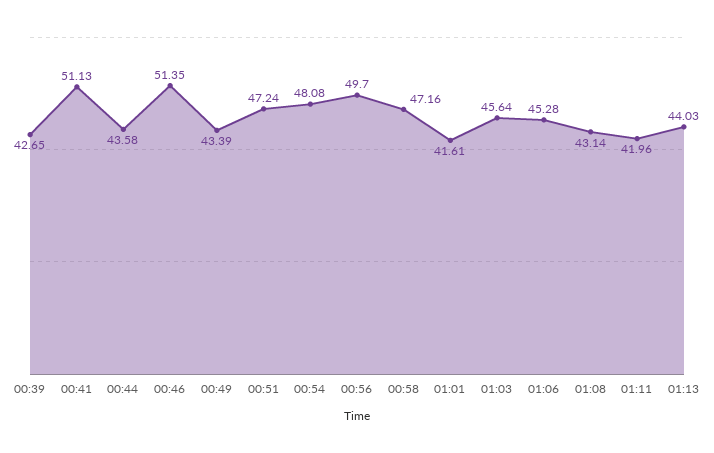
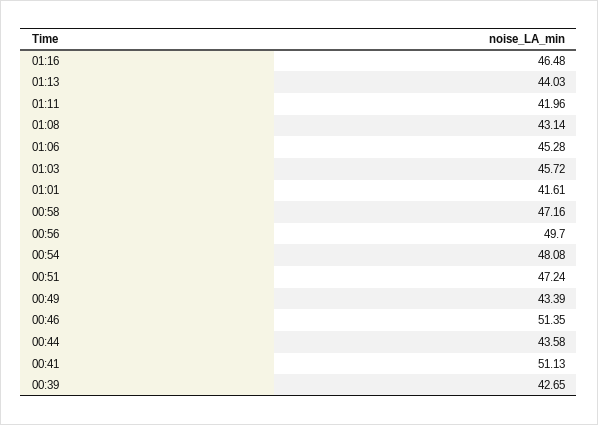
01:03: 45.64 -> 45.72
01:16: none -> 46.48

